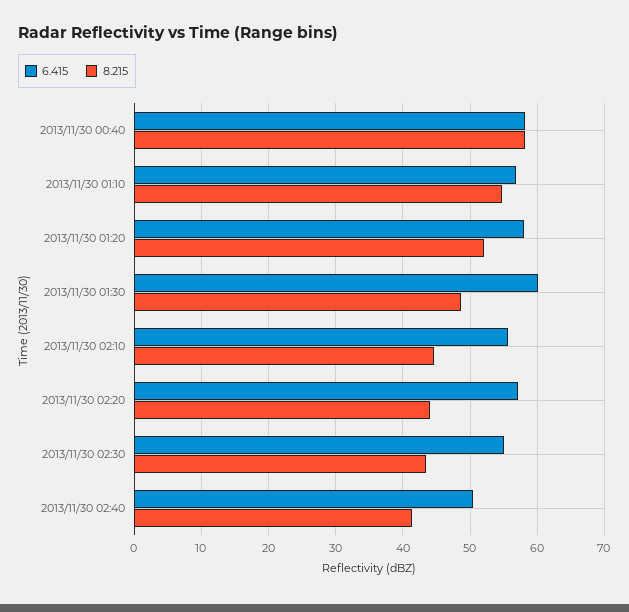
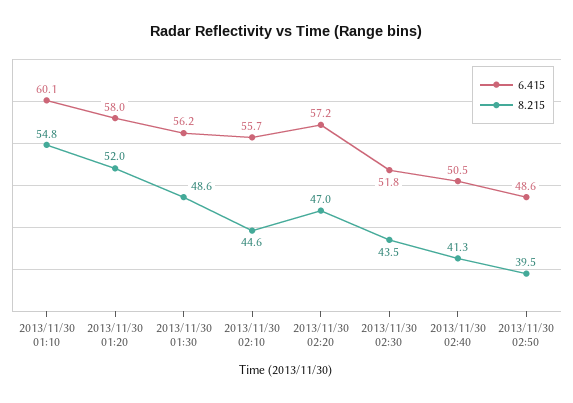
6.415, 2013/11/30 00:40: 58 -> none
8.215, 2013/11/30 00:40: 58 -> none
6.415, 2013/11/30 01:10: 57 -> 60.1
6.415, 2013/11/30 01:30: 60 -> 56.2
8.215, 2013/11/30 02:20: 44 -> 47
6.415, 2013/11/30 02:30: 55 -> 51.8
6.415, 2013/11/30 02:50: none -> 48.6
8.215, 2013/11/30 02:50: none -> 39.5

